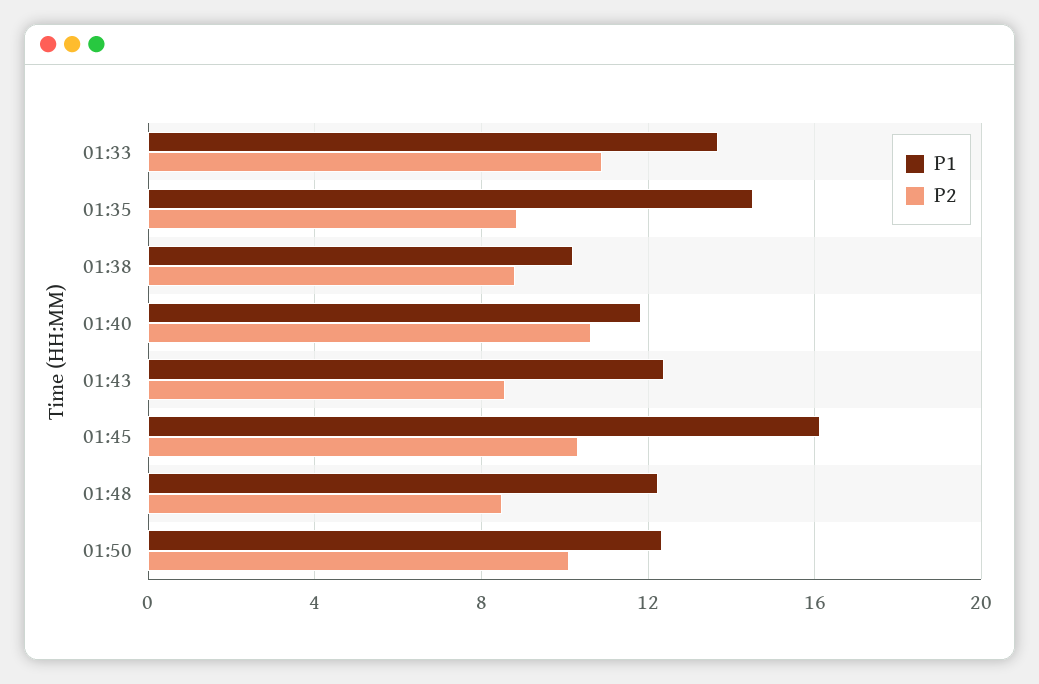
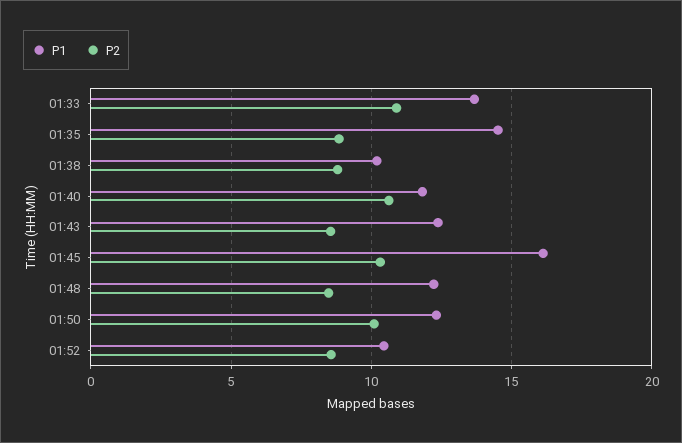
P1, 01:52: none -> 10.5
P2, 01:52: none -> 8.5

